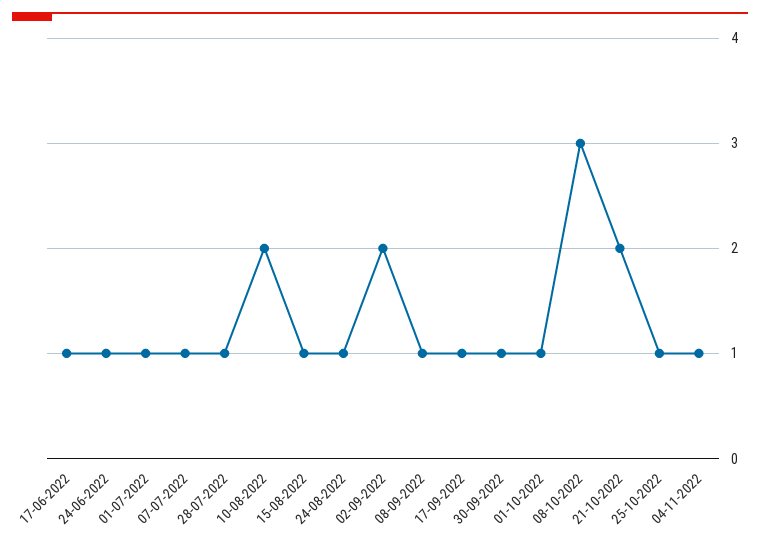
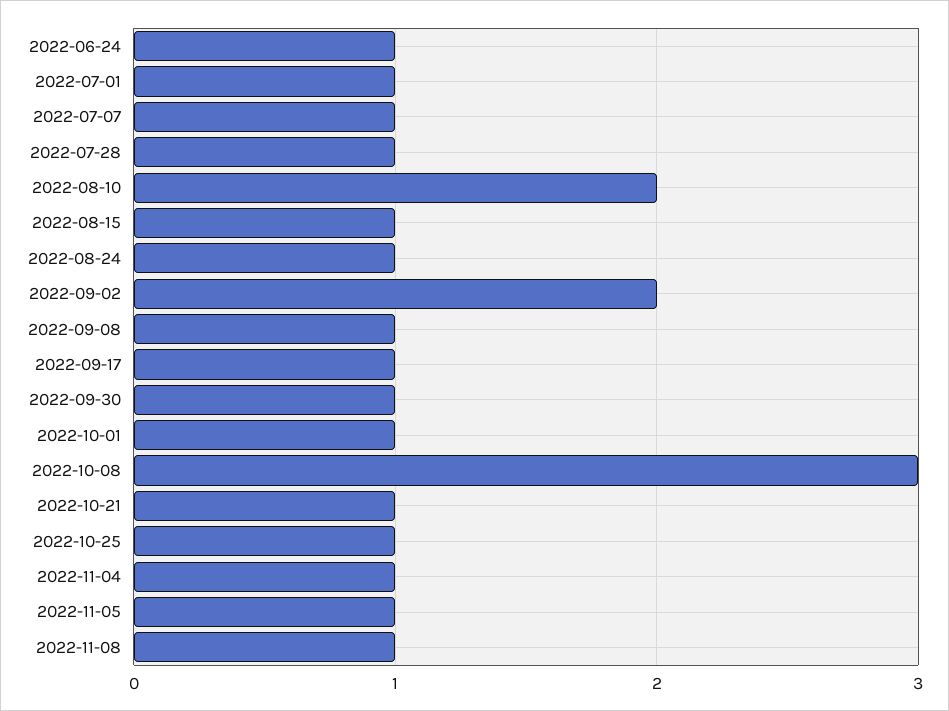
17-06-2022: 1 -> none
21-10-2022: 2 -> 1
2022-11-05: none -> 1
2022-11-08: none -> 1

